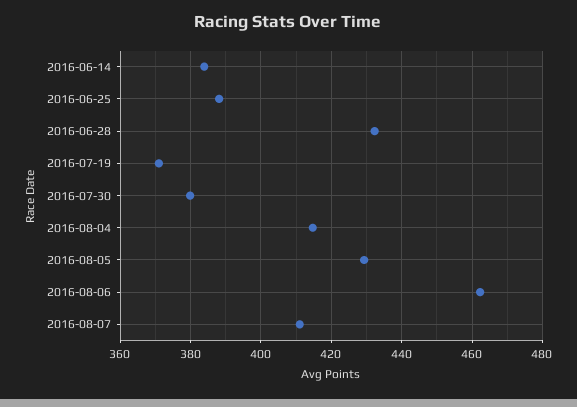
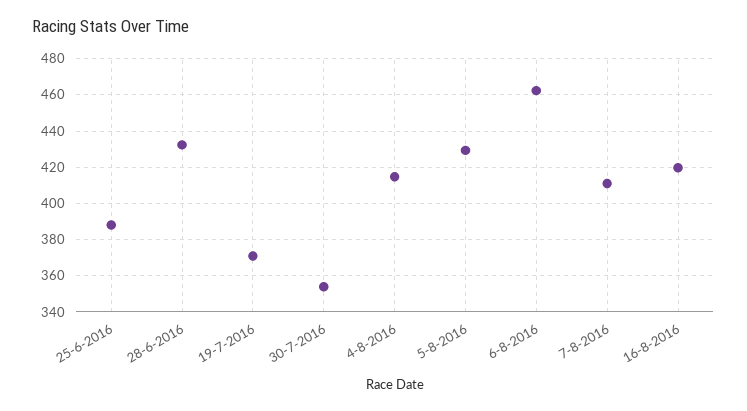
2016-06-14: 384 -> none
2016-07-30: 380 -> 355
16-8-2016: none -> 420

